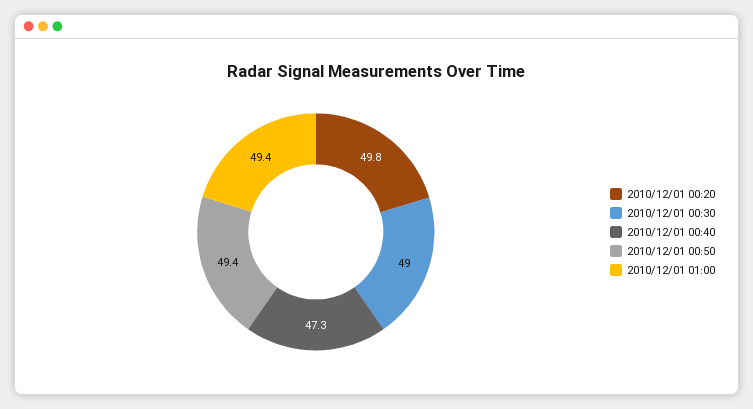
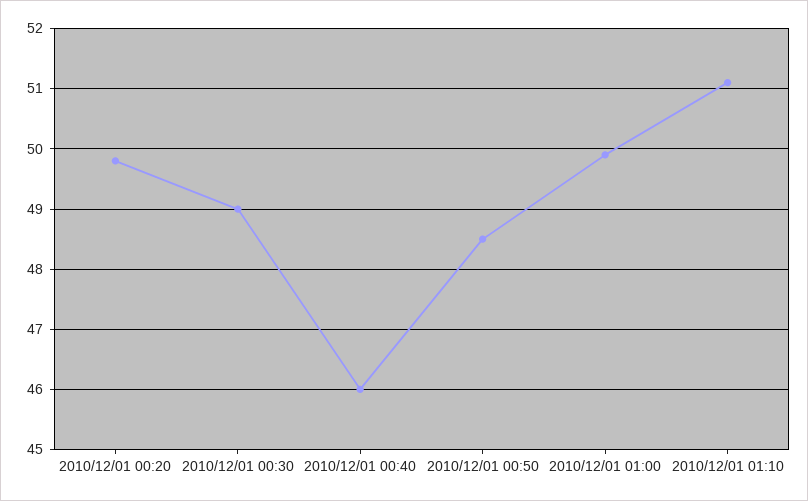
2010/12/01 00:40: 47.3 -> 46
2010/12/01 00:50: 49.4 -> 48.5
2010/12/01 01:00: 49.4 -> 49.9
2010/12/01 01:10: none -> 51.1

